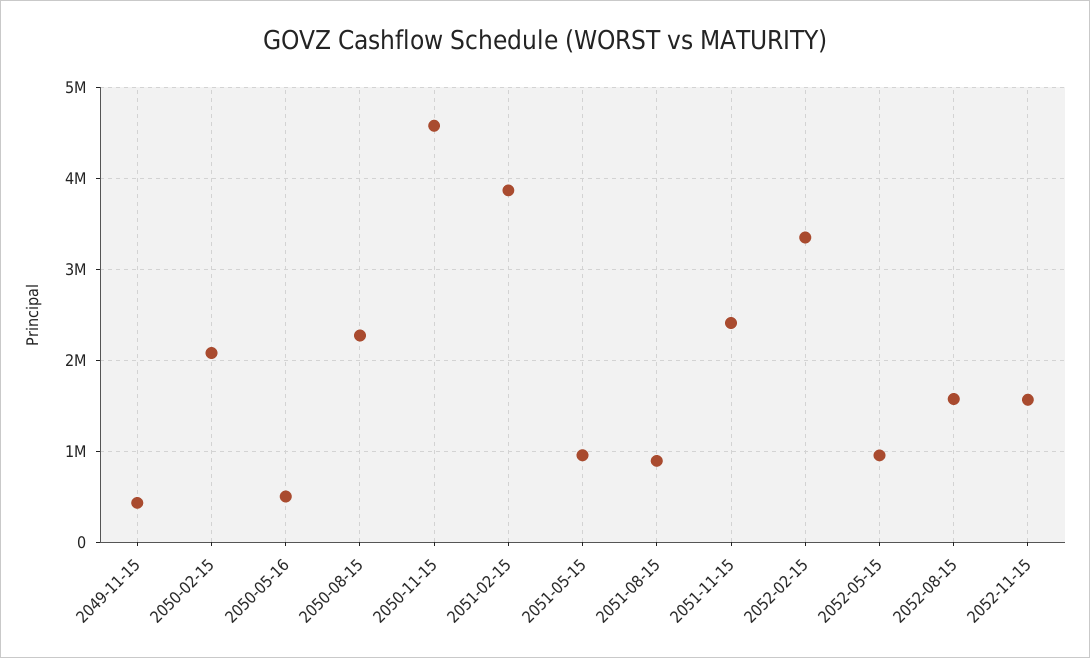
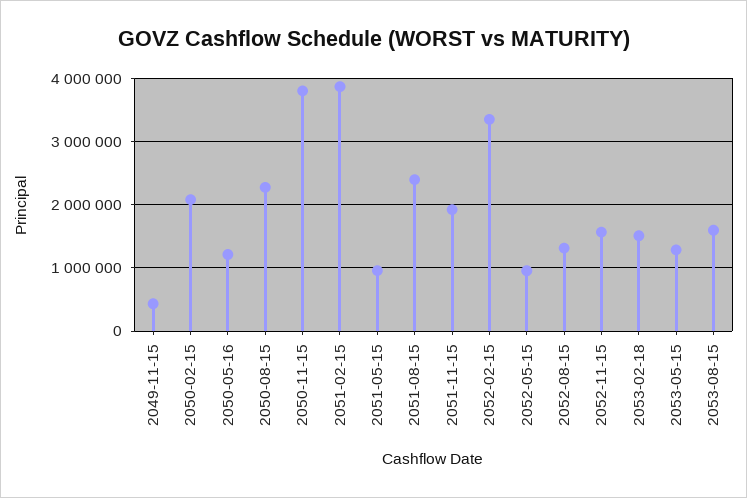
2050-05-16: 500000 -> 1200000
2050-11-15: 4600000 -> 3800000
2051-08-15: 900000 -> 2400000
2051-11-15: 2400000 -> 1900000
2052-08-15: 1600000 -> 1300000
2053-02-18: none -> 1500000
2053-05-15: none -> 1300000
2053-08-15: none -> 1600000

